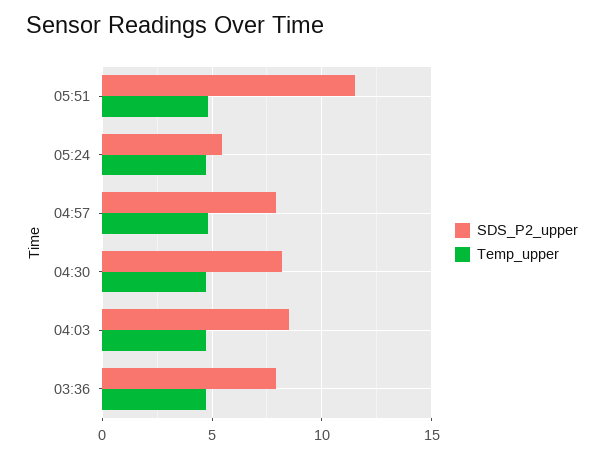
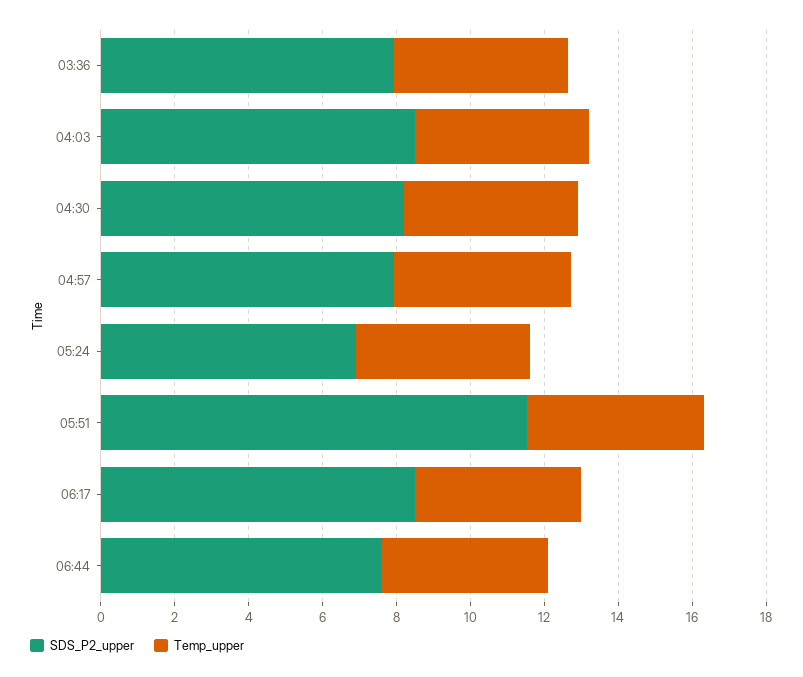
SDS_P2_upper, 05:24: 5.5 -> 7
SDS_P2_upper, 06:17: none -> 8.5
Temp_upper, 06:17: none -> 4.5
SDS_P2_upper, 06:44: none -> 7.5
Temp_upper, 06:44: none -> 4.5

